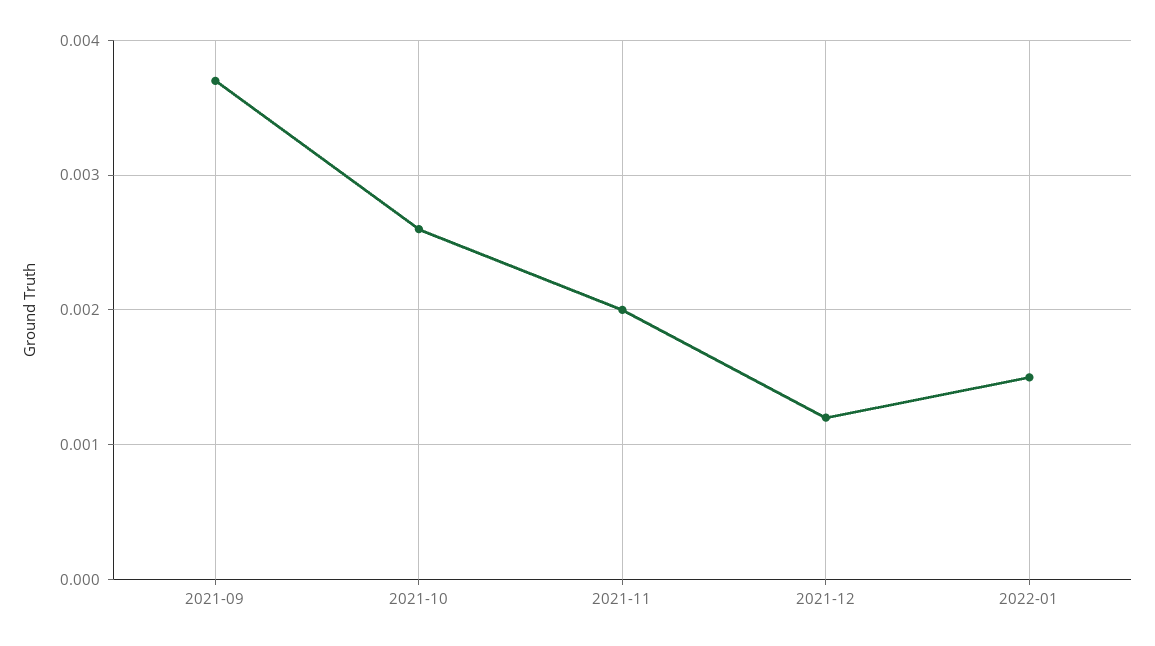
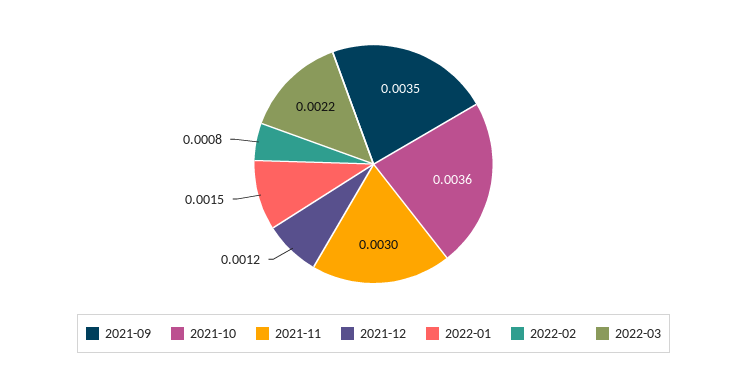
2021-09: 0.0037 -> 0.0035
2021-10: 0.0026 -> 0.0036
2021-11: 0.002 -> 0.003
2022-02: none -> 0.0008
2022-03: none -> 0.0022

